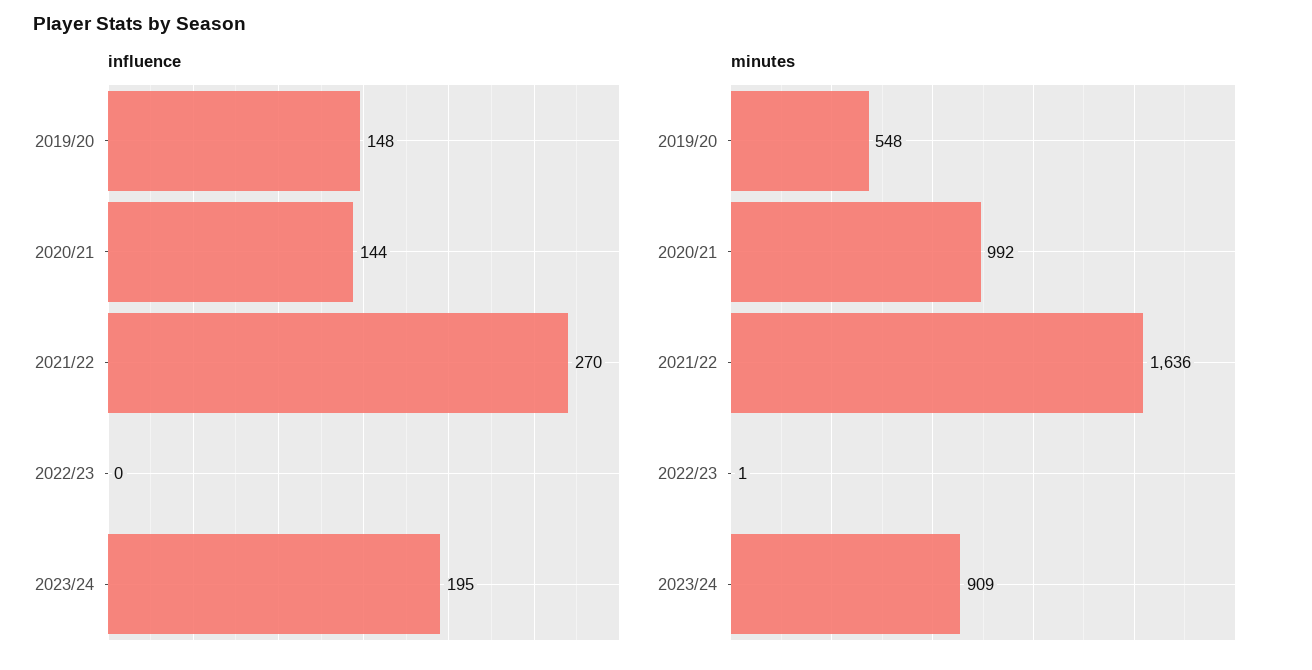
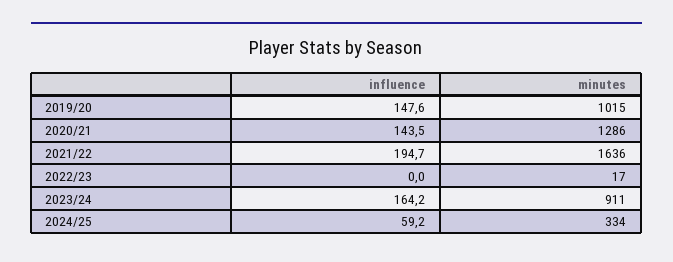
influence, 2021/22: 270 -> 194.7
influence, 2023/24: 195 -> 164.2
minutes, 2019/20: 548 -> 1015
minutes, 2020/21: 992 -> 1286
minutes, 2022/23: 1 -> 17
minutes, 2023/24: 909 -> 911
influence, 2024/25: none -> 59.2
minutes, 2024/25: none -> 334

